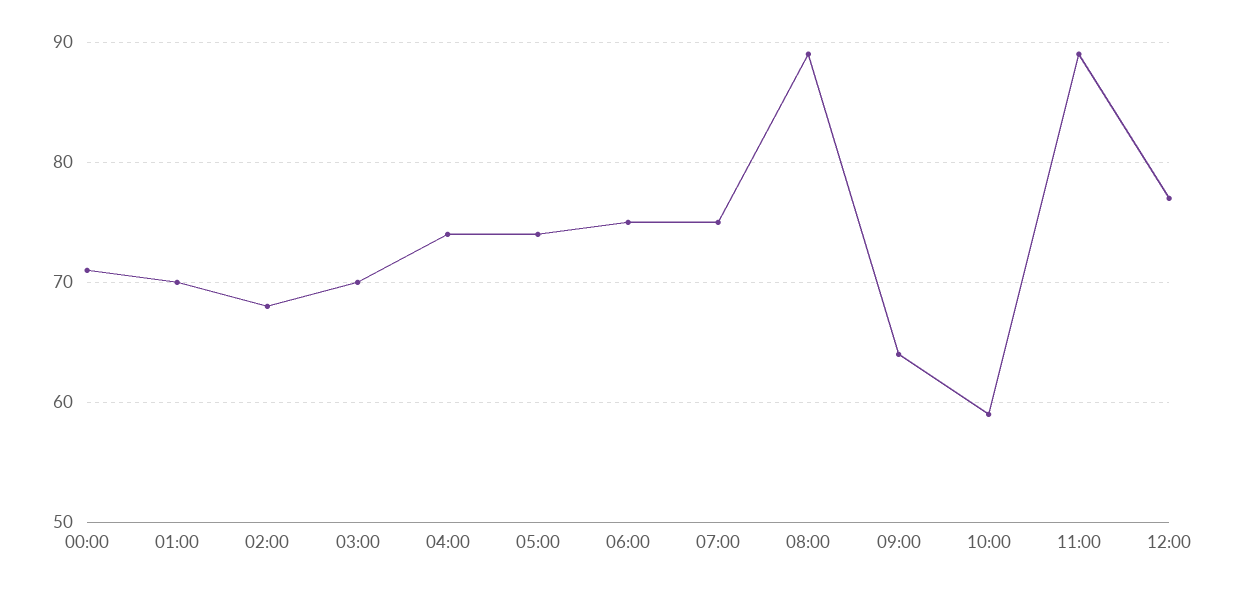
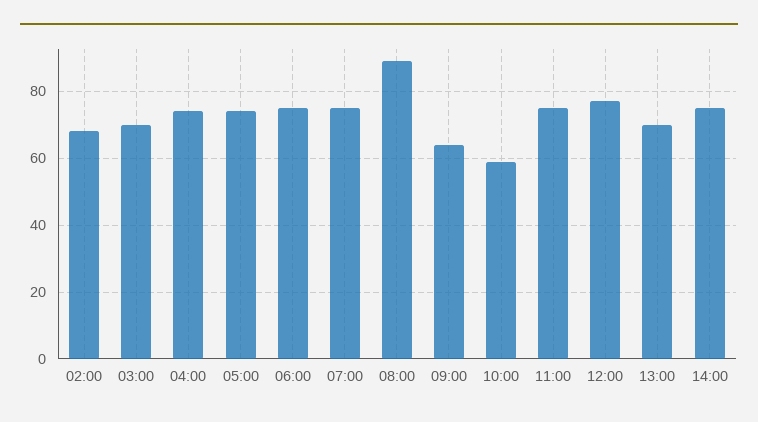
00:00: 71 -> none
01:00: 70 -> none
11:00: 89 -> 75
13:00: none -> 70
14:00: none -> 75

